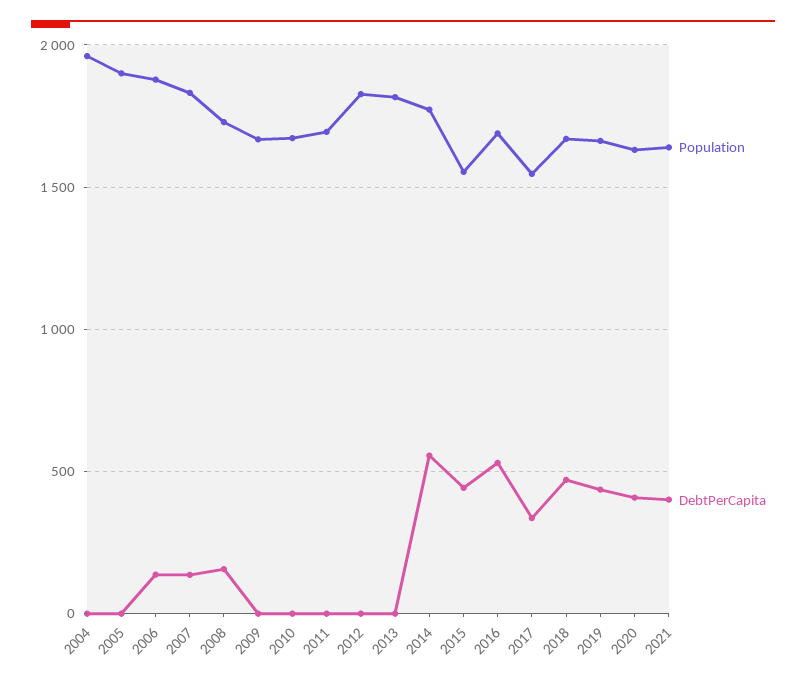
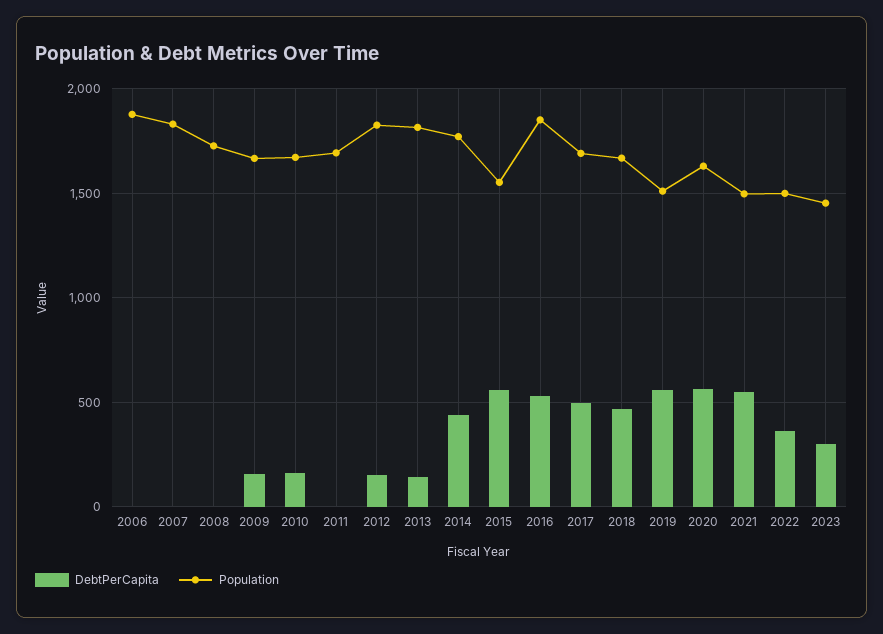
Population, 2004: 1950 -> none
DebtPerCapita, 2004: 0 -> none
Population, 2005: 1900 -> none
DebtPerCapita, 2005: 0 -> none
DebtPerCapita, 2006: 150 -> 0
DebtPerCapita, 2007: 150 -> 0
DebtPerCapita, 2008: 150 -> 0
DebtPerCapita, 2009: 0 -> 150
DebtPerCapita, 2010: 0 -> 150
DebtPerCapita, 2012: 0 -> 150
DebtPerCapita, 2013: 0 -> 150
DebtPerCapita, 2014: 550 -> 450
DebtPerCapita, 2015: 450 -> 550
Population, 2016: 1700 -> 1850
Population, 2017: 1550 -> 1700
DebtPerCapita, 2017: 350 -> 500
Population, 2019: 1650 -> 1500
DebtPerCapita, 2019: 450 -> 550
DebtPerCapita, 2020: 400 -> 550
Population, 2021: 1650 -> 1500
DebtPerCapita, 2021: 400 -> 550
DebtPerCapita, 2022: none -> 350
Population, 2022: none -> 1500
DebtPerCapita, 2023: none -> 300
Population, 2023: none -> 1450

